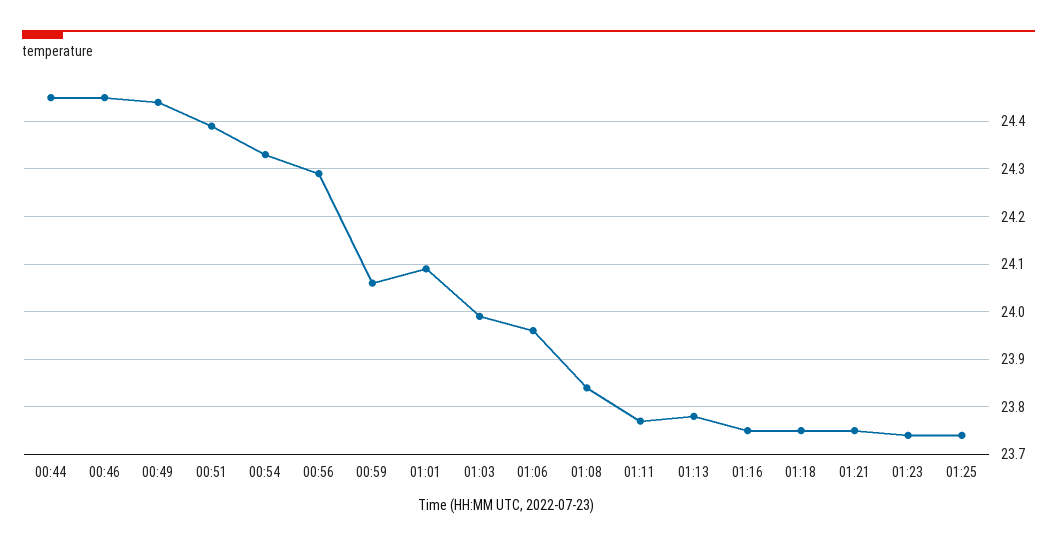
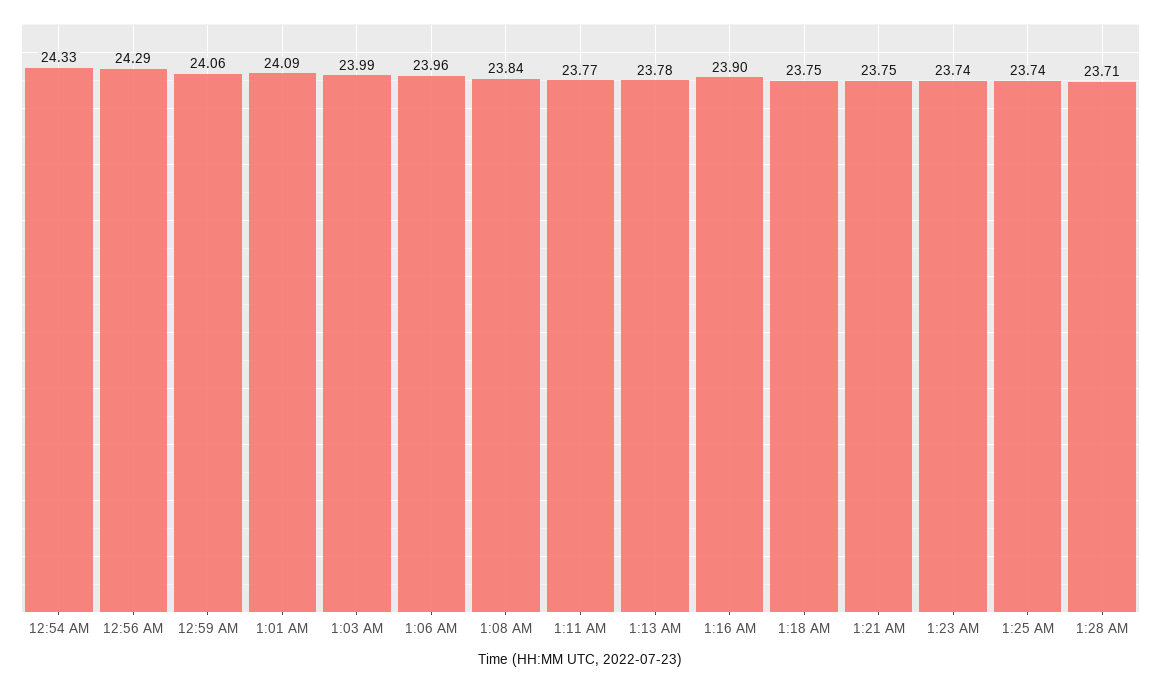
00:44: 24.45 -> none
00:46: 24.45 -> none
00:49: 24.45 -> none
00:51: 24.4 -> none
01:16: 23.75 -> 23.9
1:28 AM: none -> 23.71

